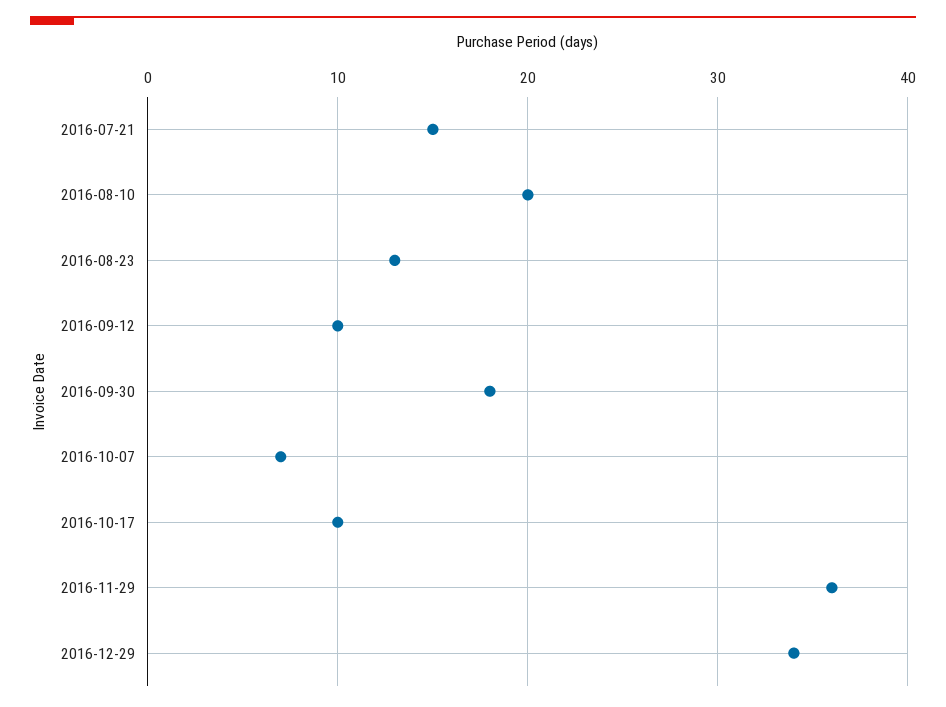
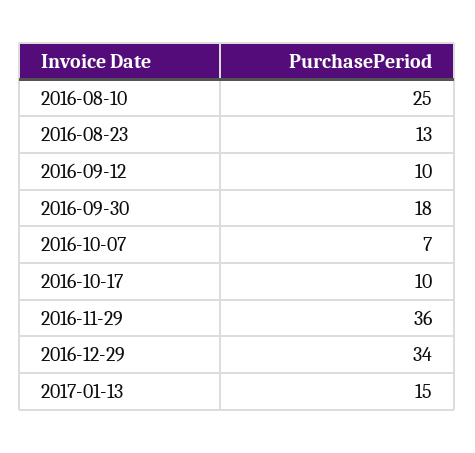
2016-07-21: 15 -> none
2016-08-10: 20 -> 25
2017-01-13: none -> 15

